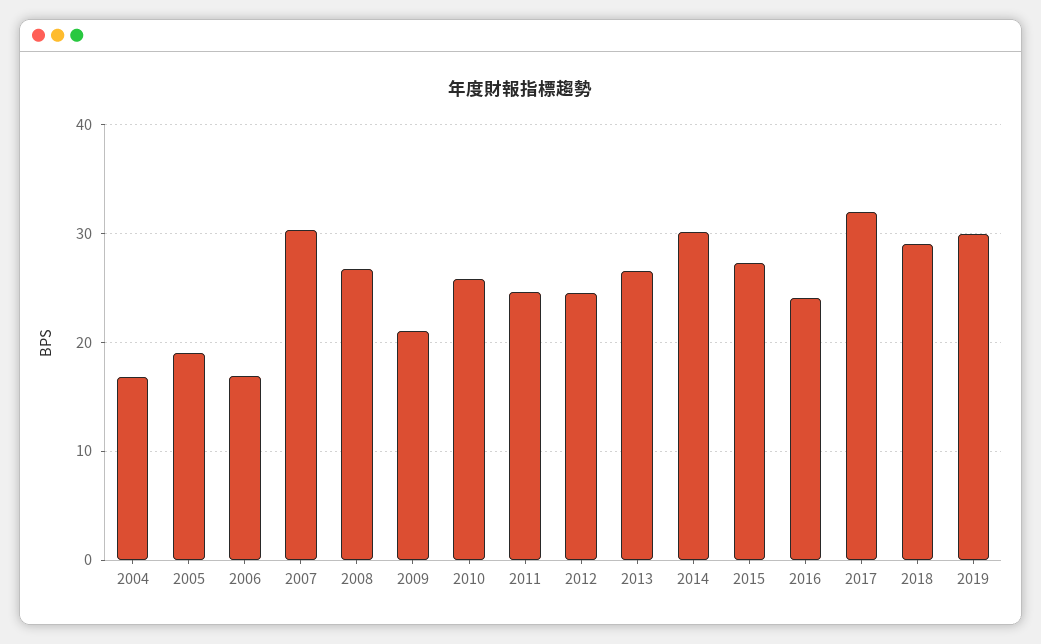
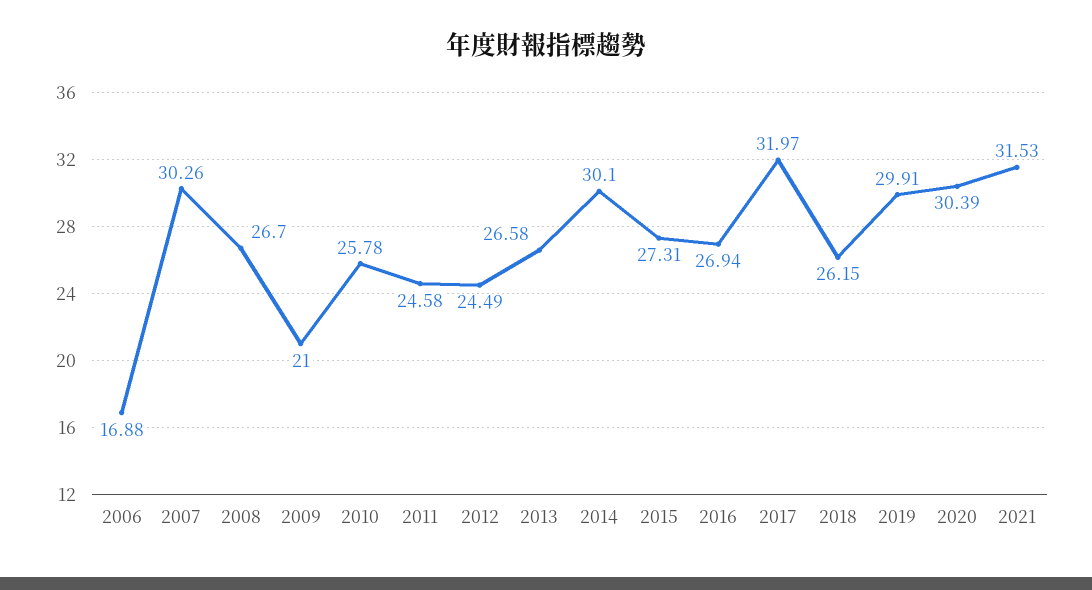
2004: 17 -> none
2005: 19 -> none
2016: 24 -> 26.94
2018: 29 -> 26.15
2020: none -> 30.39
2021: none -> 31.53

